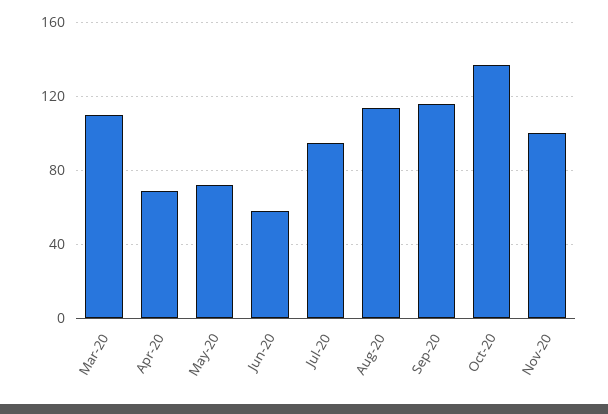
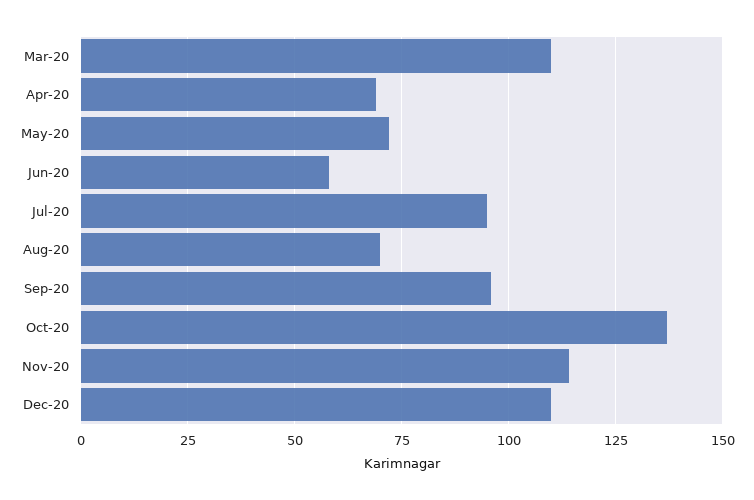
Aug-20: 115 -> 70
Sep-20: 115 -> 95
Nov-20: 100 -> 115
Dec-20: none -> 110

